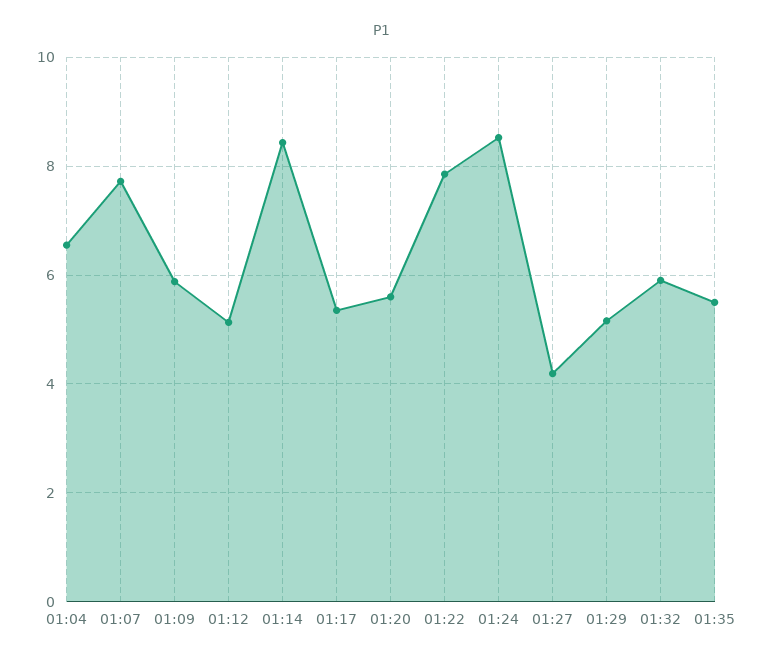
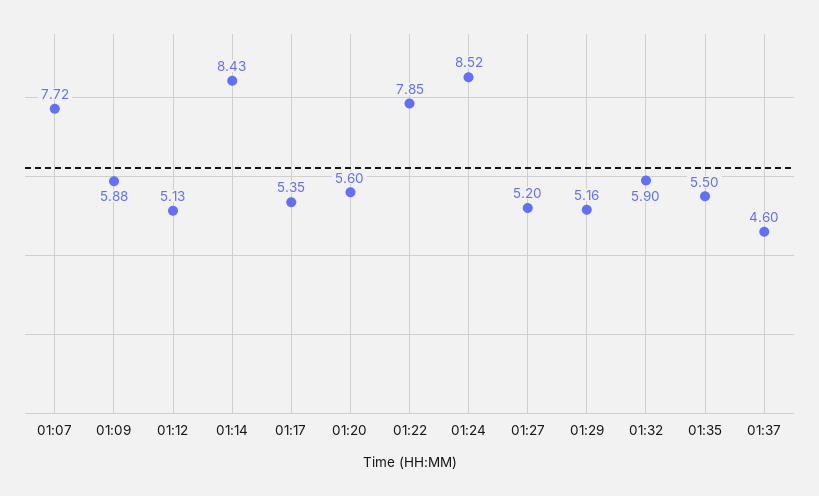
01:04: 6.6 -> none
01:27: 4.2 -> 5.2
01:37: none -> 4.6

